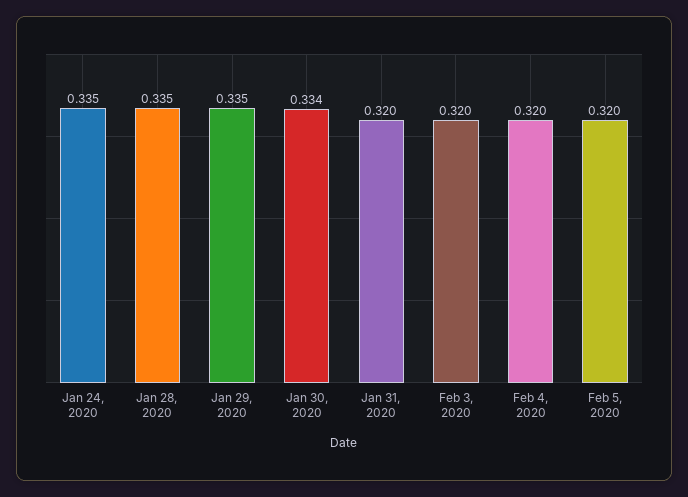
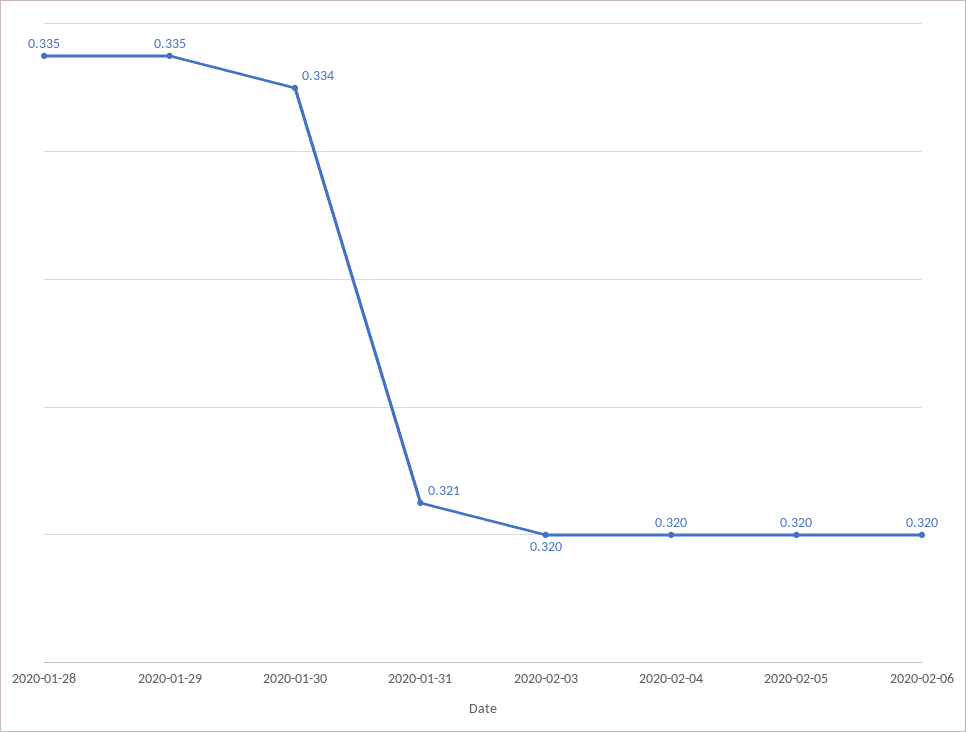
Jan 24, 2020: 0.335 -> none
Jan 31, 2020: 0.32 -> 0.321
2020-02-06: none -> 0.32

